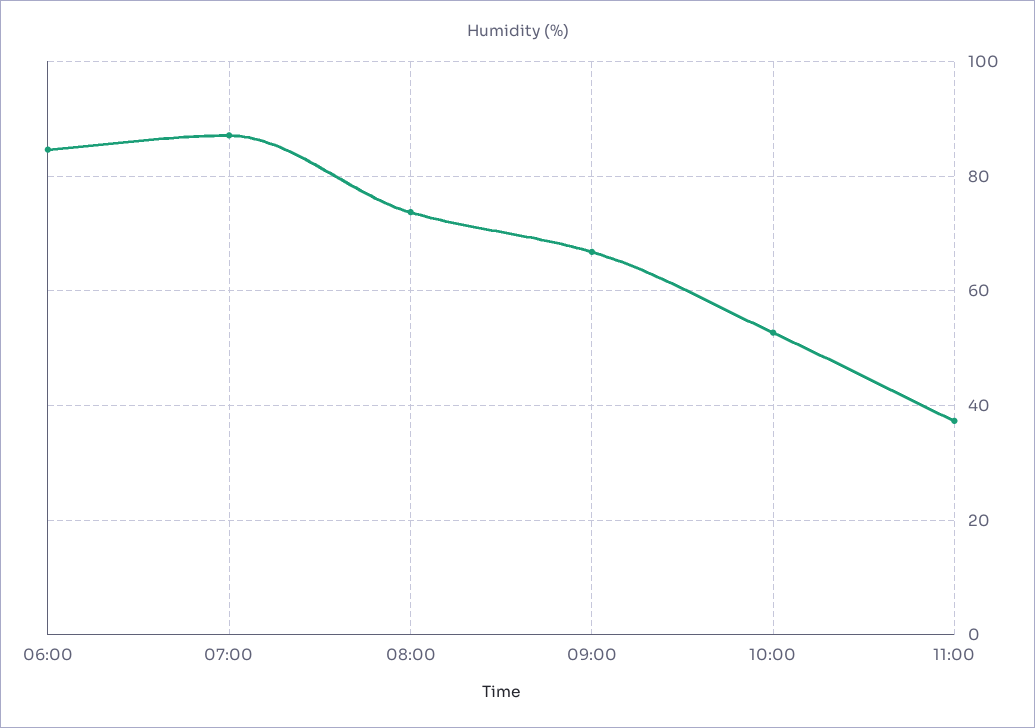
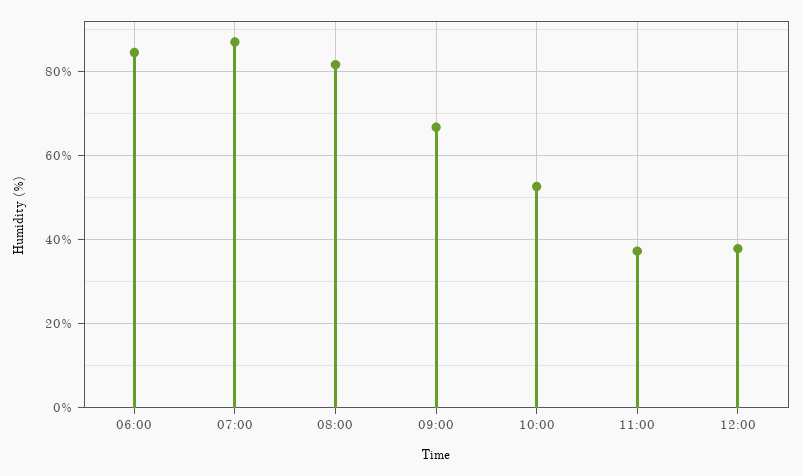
08:00: 74 -> 82
12:00: none -> 38

